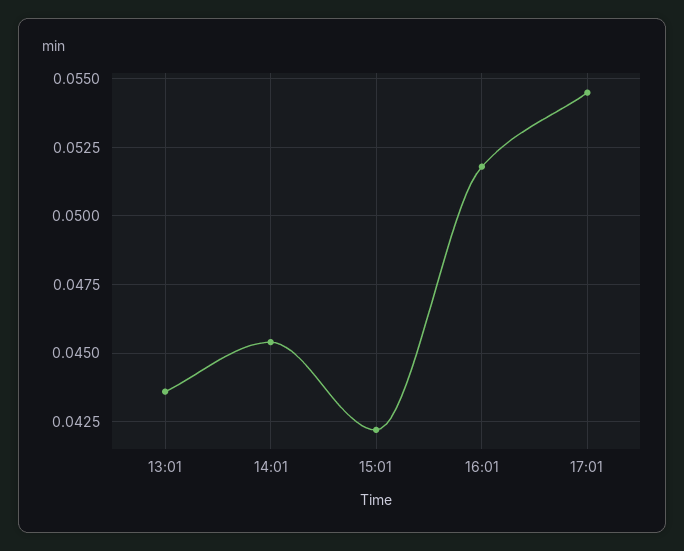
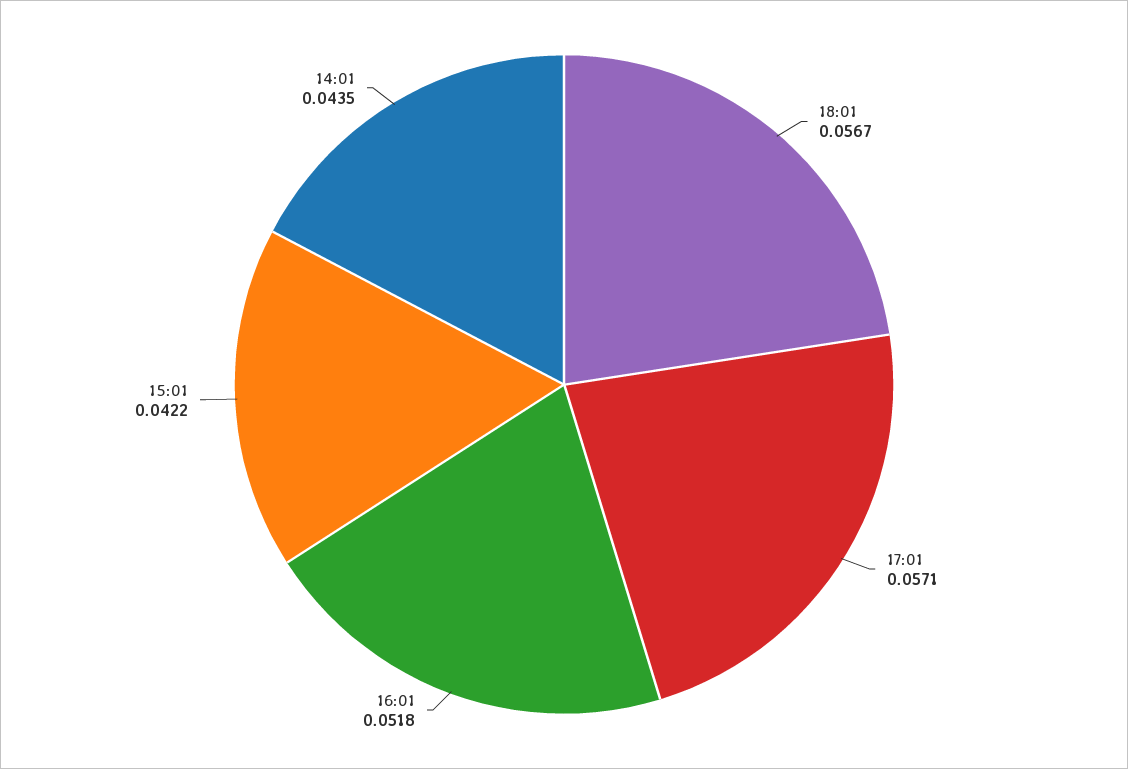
13:01: 0.0435 -> none
14:01: 0.0455 -> 0.0435
17:01: 0.0545 -> 0.0571
18:01: none -> 0.0567

